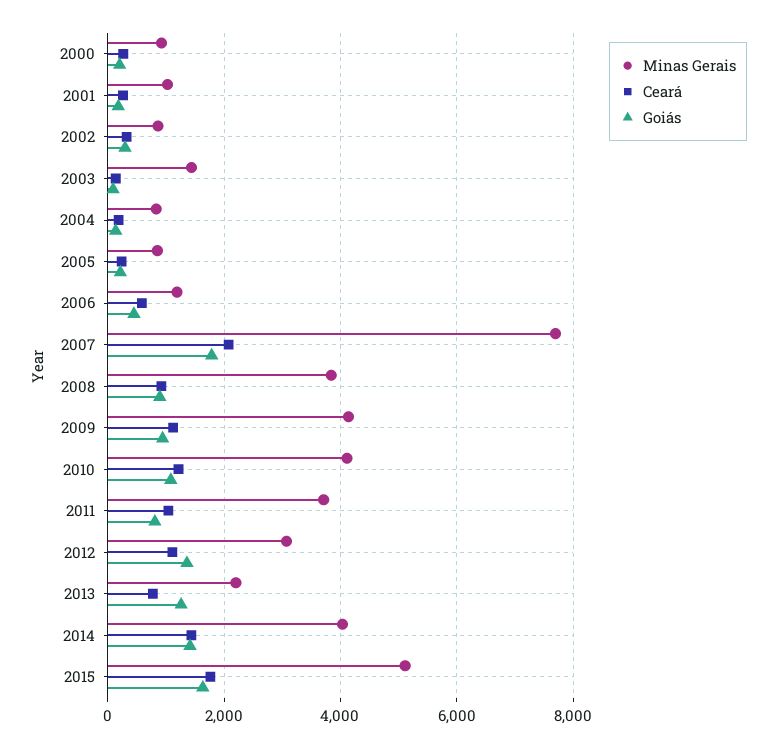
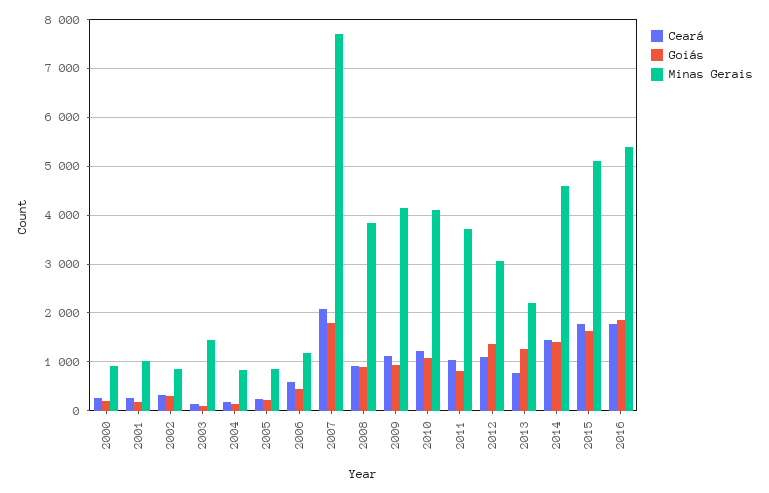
Minas Gerais, 2014: 4000 -> 4600
Ceará, 2016: none -> 1800
Goiás, 2016: none -> 1800
Minas Gerais, 2016: none -> 5400

